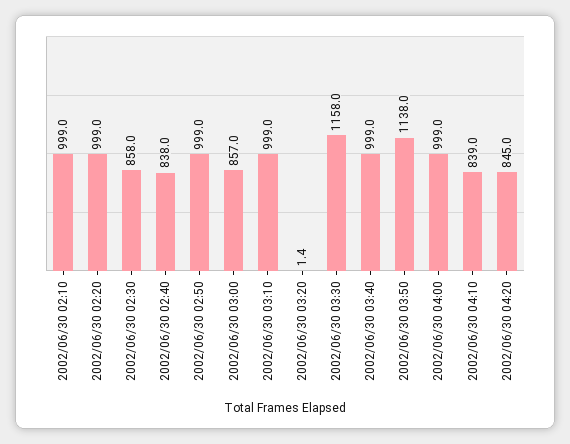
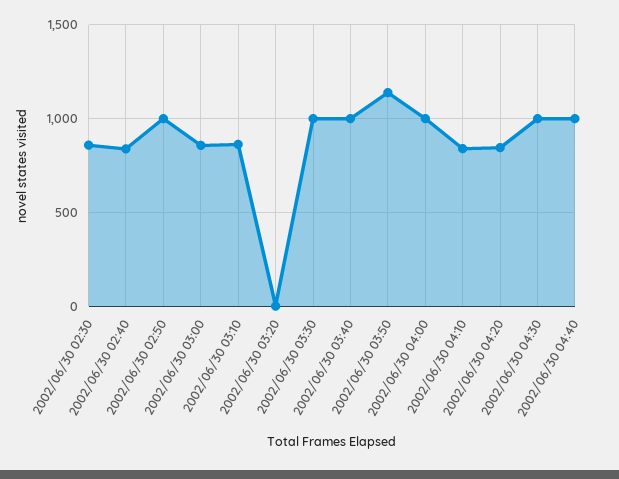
2002/06/30 02:10: 999 -> none
2002/06/30 02:20: 999 -> none
2002/06/30 03:10: 999 -> 850
2002/06/30 03:30: 1158 -> 1000
2002/06/30 04:30: none -> 1000
2002/06/30 04:40: none -> 1000

